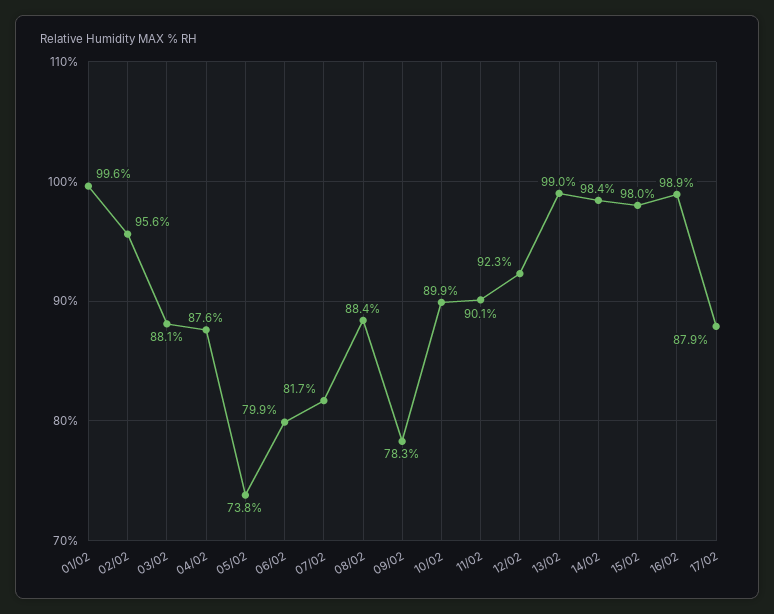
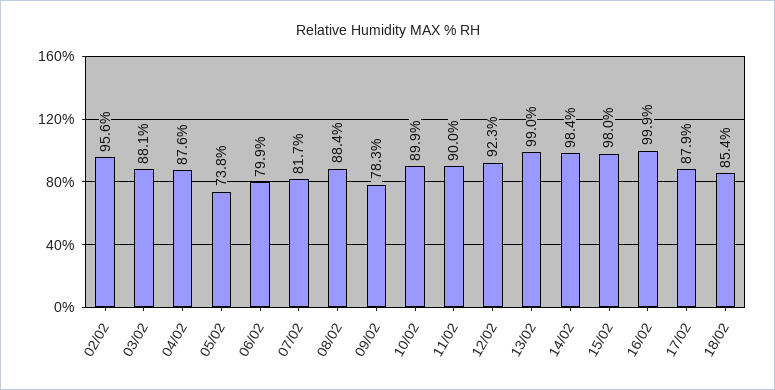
01/02: 99.6 -> none
11/02: 90.1 -> 90
16/02: 98.9 -> 99.9
18/02: none -> 85.4

